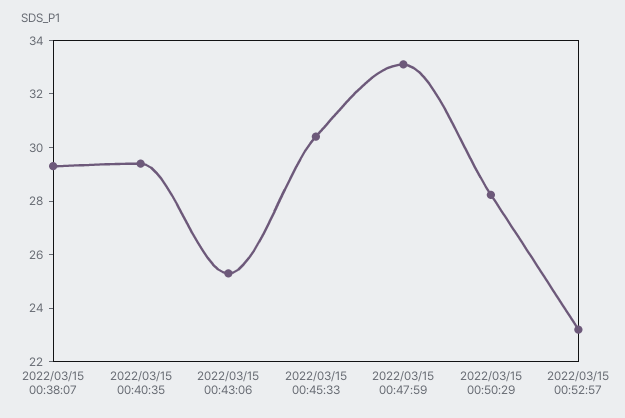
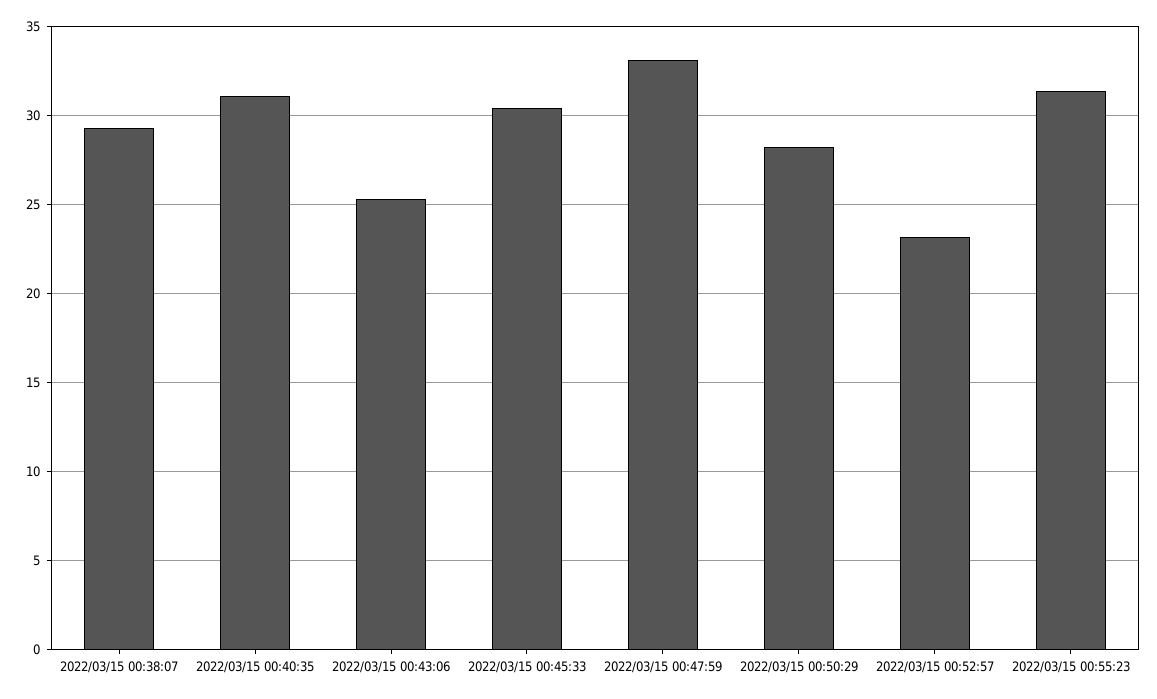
2022/03/15 00:40:35: 29.5 -> 31
2022/03/15 00:55:23: none -> 31.5

